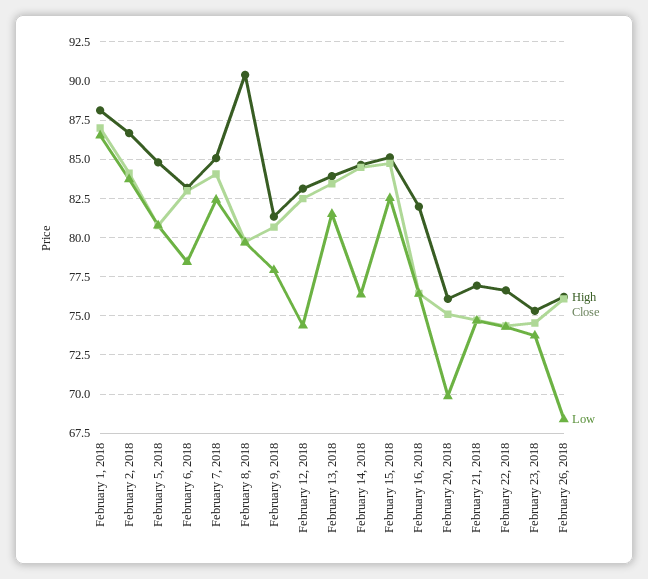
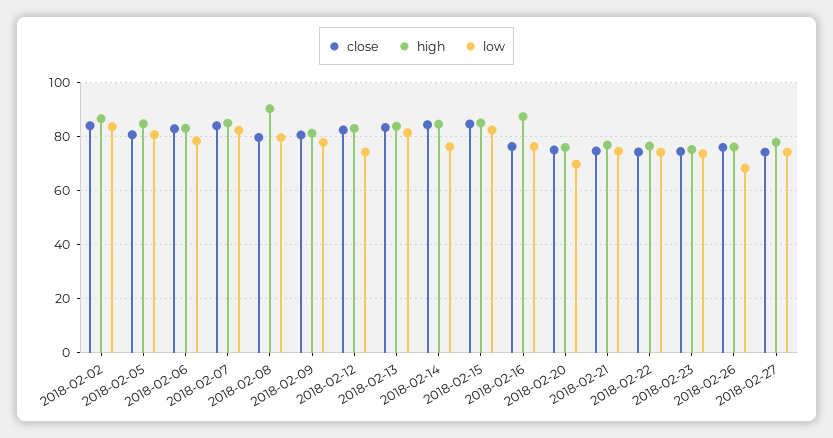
High, February 1, 2018: 88 -> none
Close, February 1, 2018: 87 -> none
Low, February 1, 2018: 86.5 -> none
High, February 16, 2018: 82 -> 87.5
Close, 2018-02-27: none -> 75
High, 2018-02-27: none -> 77.5
Low, 2018-02-27: none -> 75

